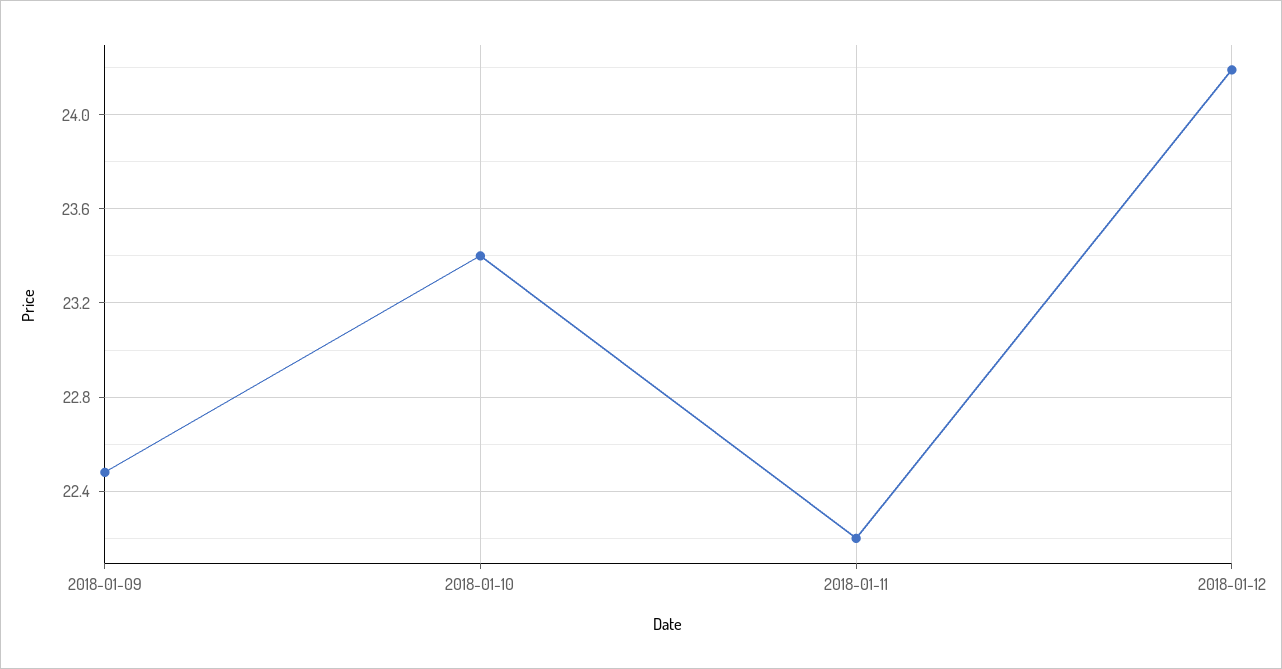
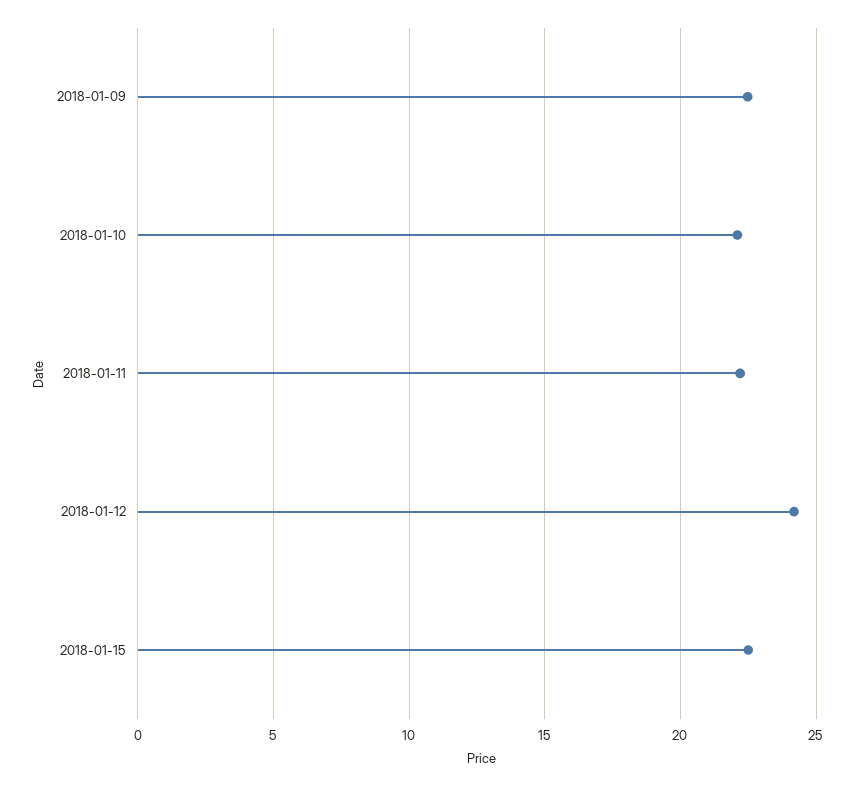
2018-01-10: 23.4 -> 22
2018-01-15: none -> 22.5

